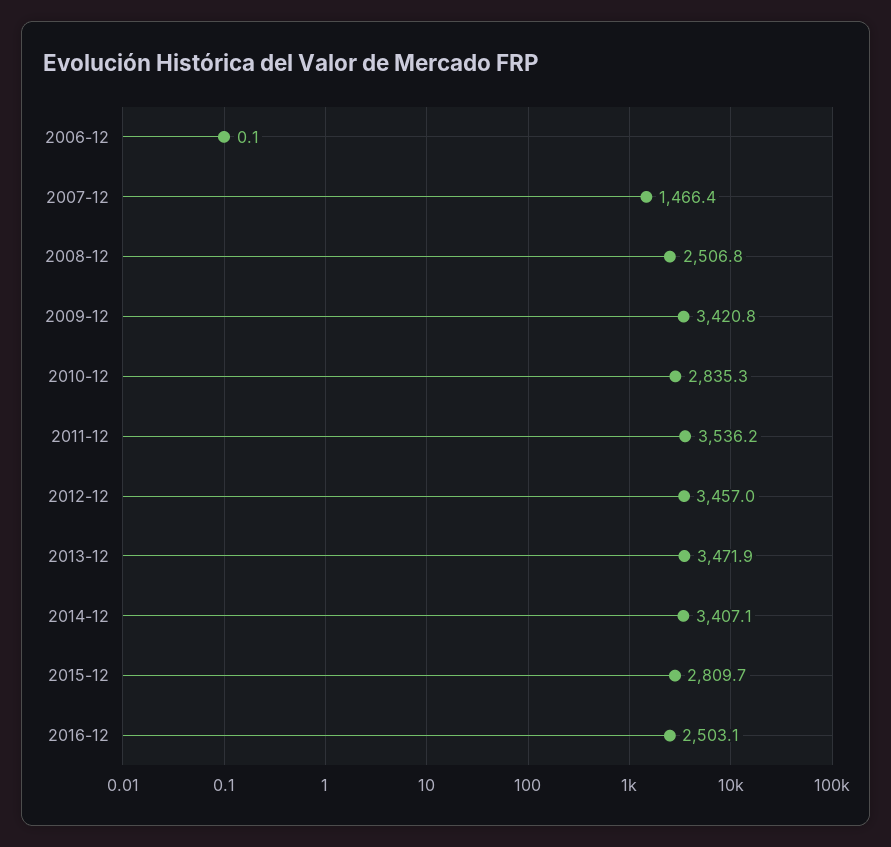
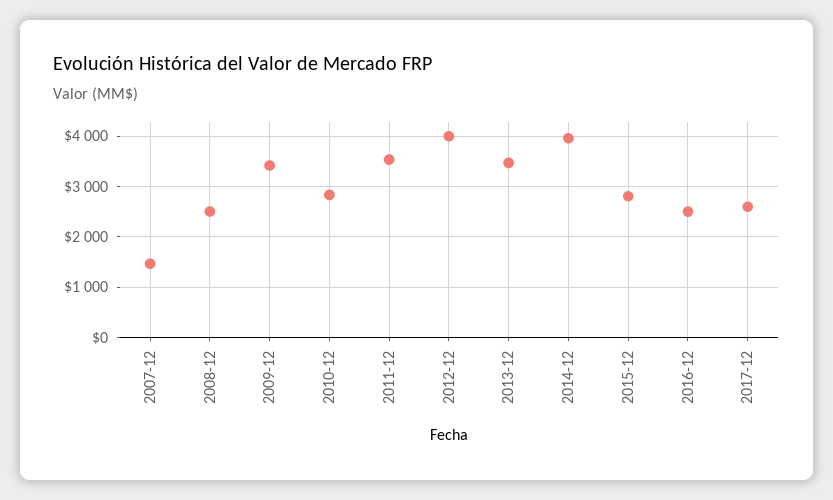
2006-12: 0.1 -> none
2012-12: 3457 -> 4000
2014-12: 3407.1 -> 4000
2017-12: none -> 2600

